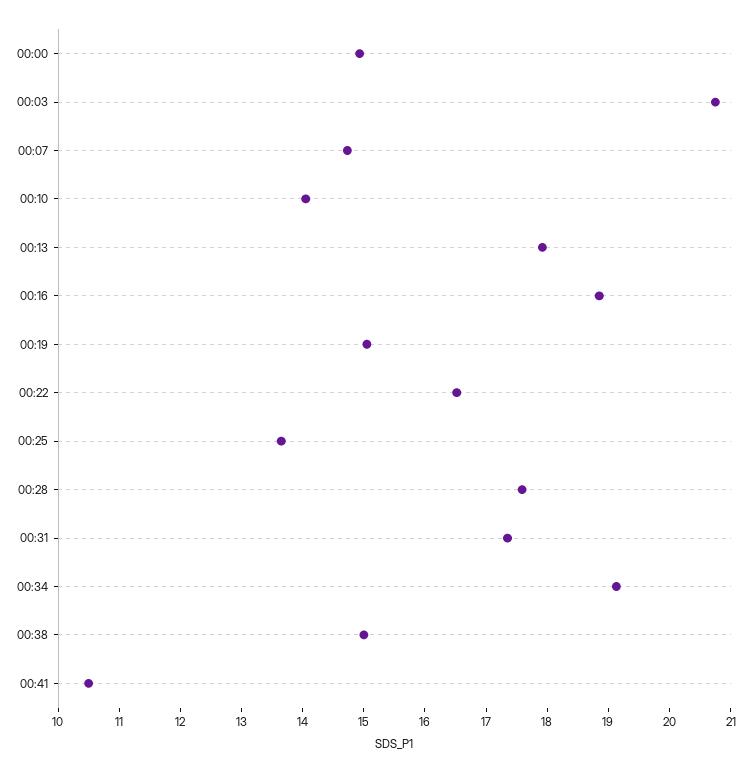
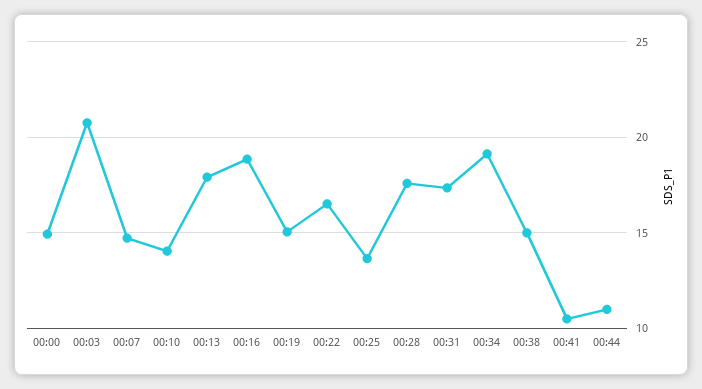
00:44: none -> 11

